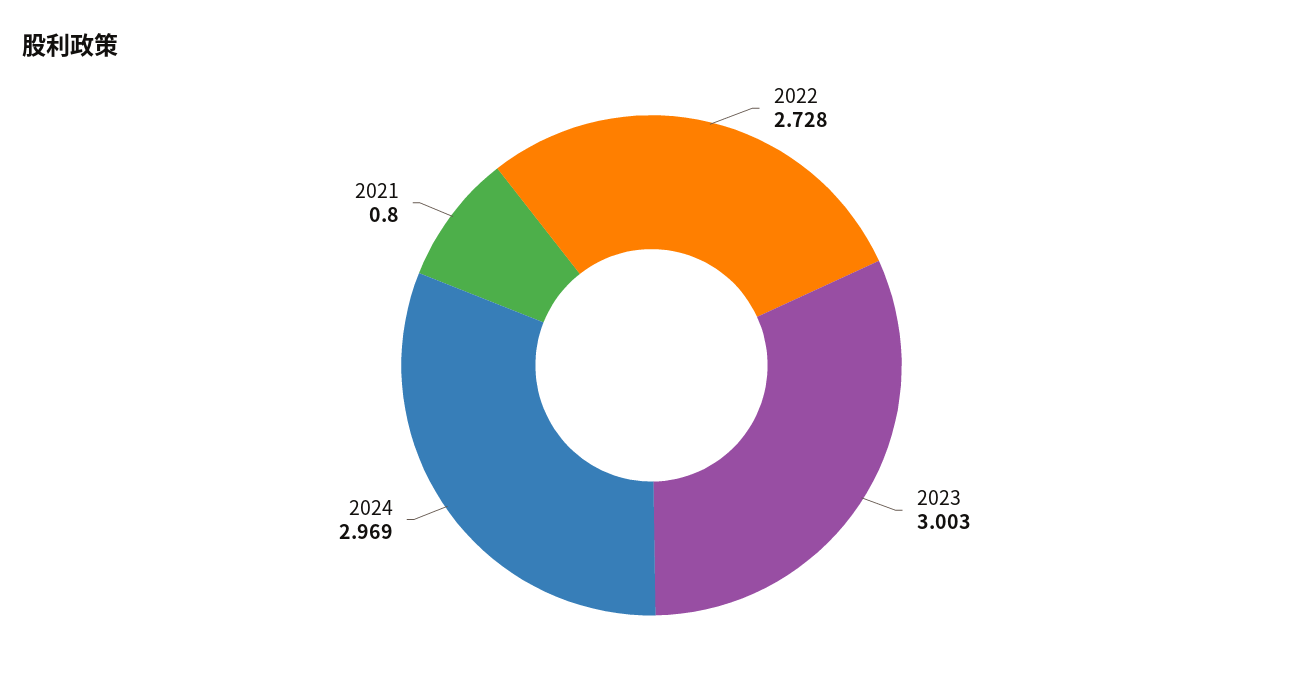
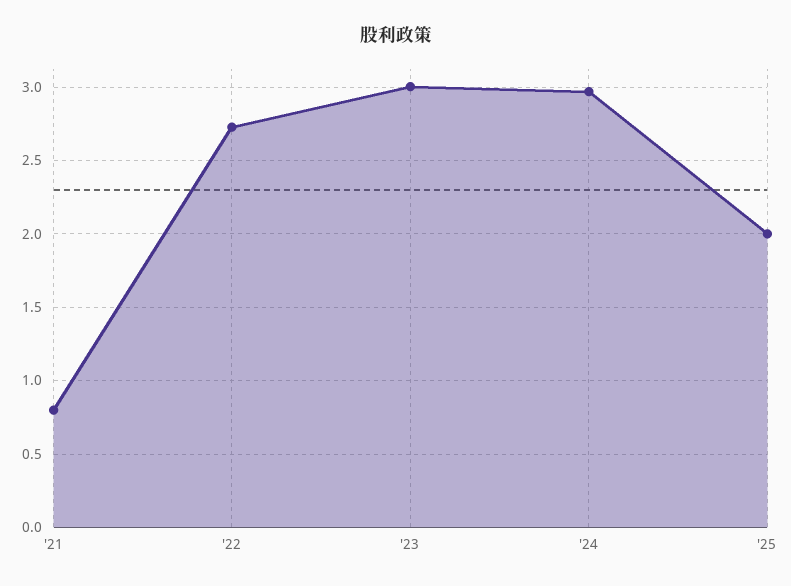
'25: none -> 2

